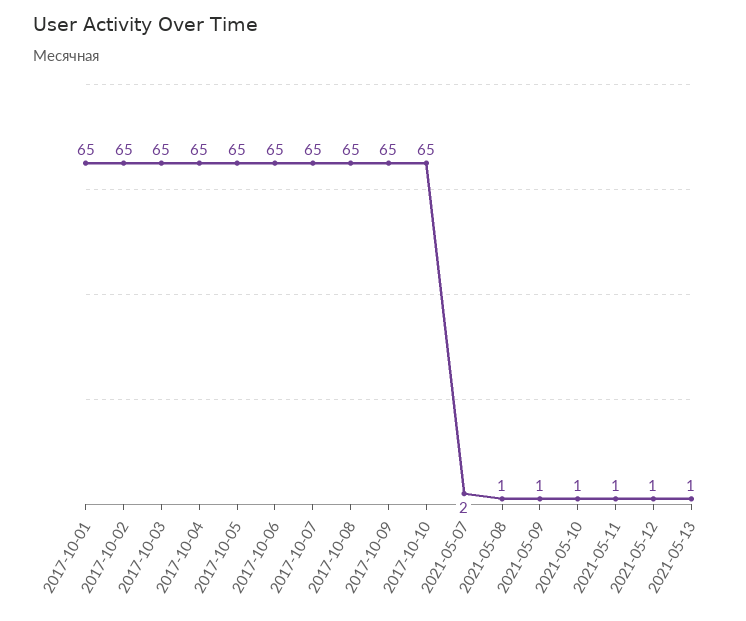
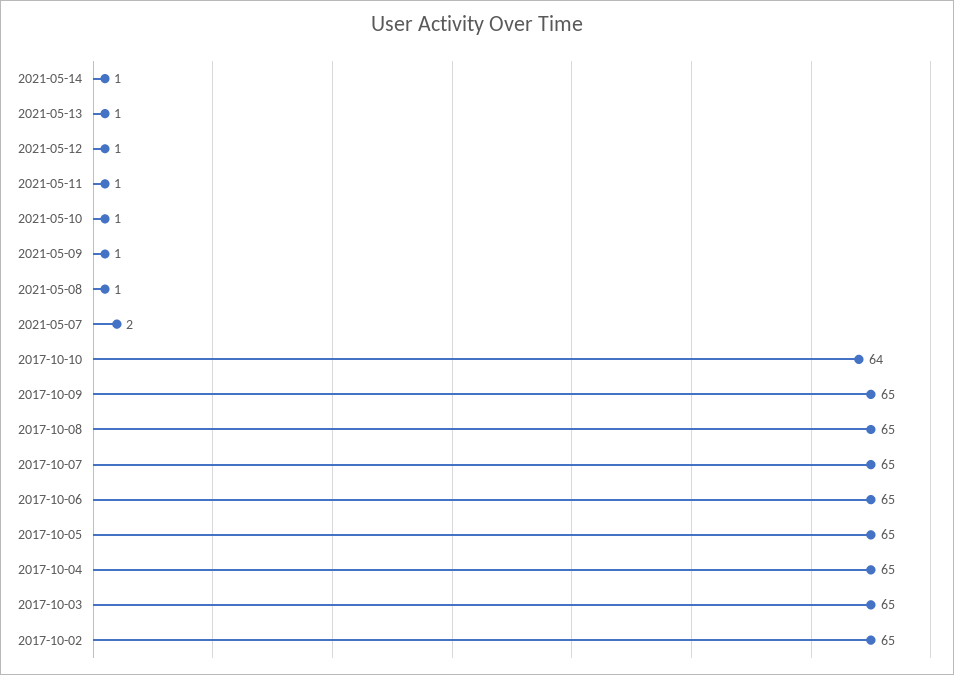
2017-10-01: 65 -> none
2017-10-10: 65 -> 64
2021-05-14: none -> 1

